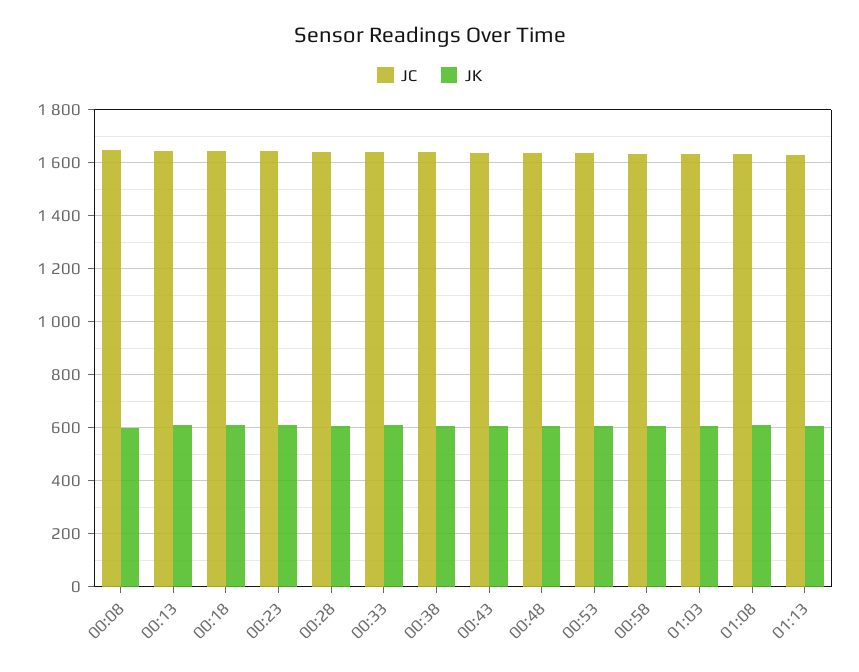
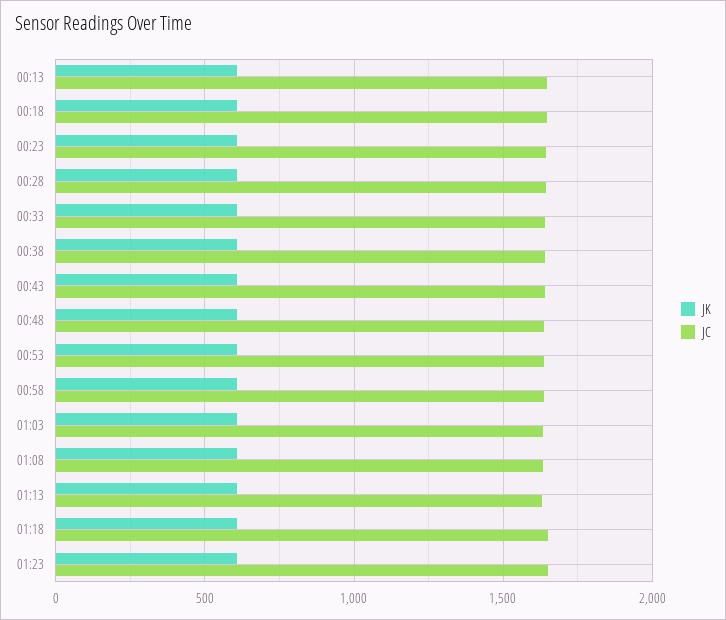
JC, 00:08: 1650 -> none
JK, 00:08: 600 -> none
JK, 01:18: none -> 600
JC, 01:18: none -> 1650
JK, 01:23: none -> 600
JC, 01:23: none -> 1650

